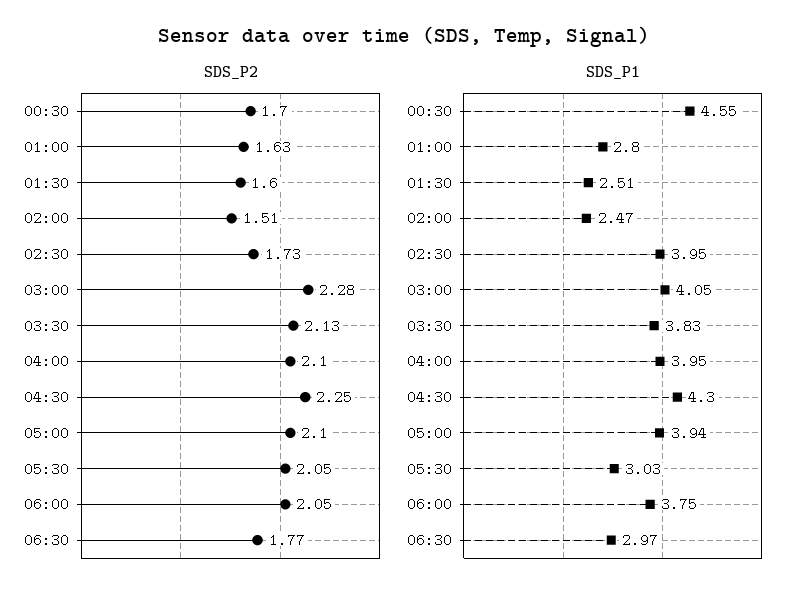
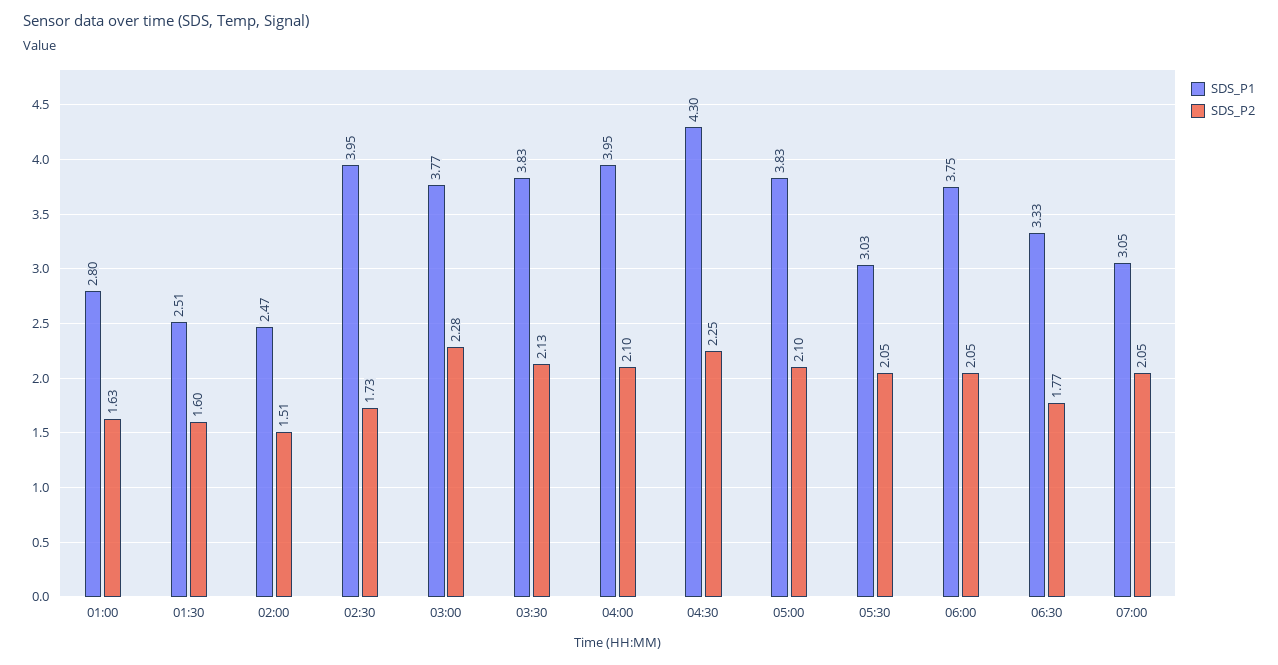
SDS_P2, 00:30: 1.7 -> none
SDS_P1, 00:30: 4.55 -> none
SDS_P1, 03:00: 4.05 -> 3.77
SDS_P1, 05:00: 3.94 -> 3.83
SDS_P1, 06:30: 2.97 -> 3.33
SDS_P1, 07:00: none -> 3.05
SDS_P2, 07:00: none -> 2.05

